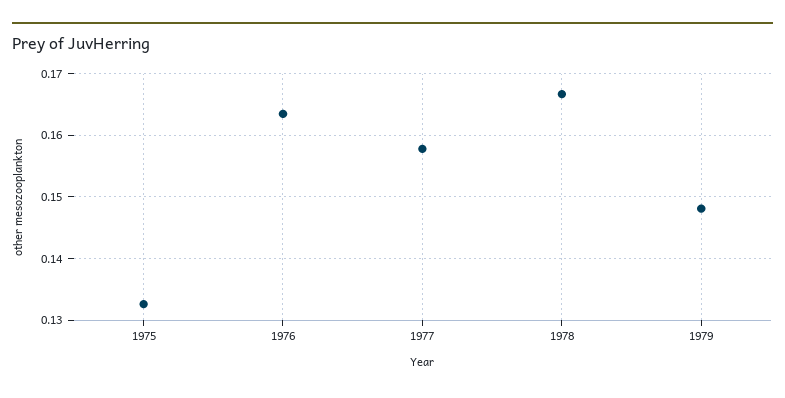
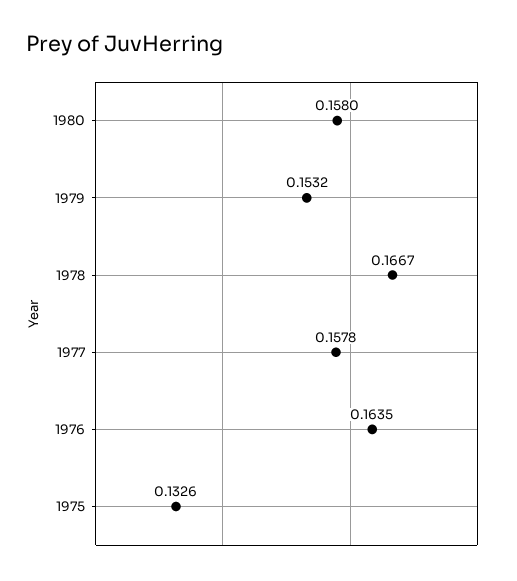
1979: 0.148 -> 0.1532
1980: none -> 0.158

